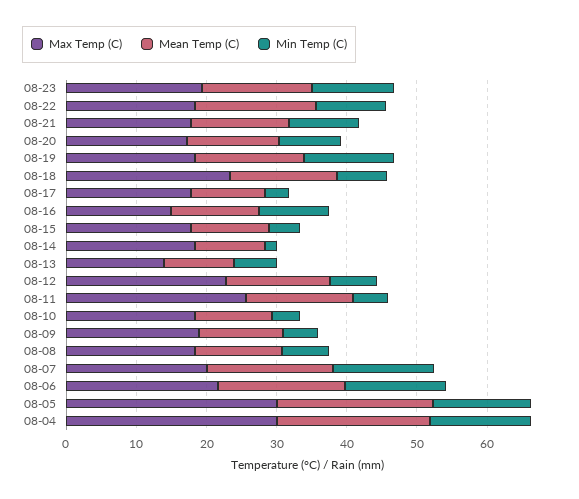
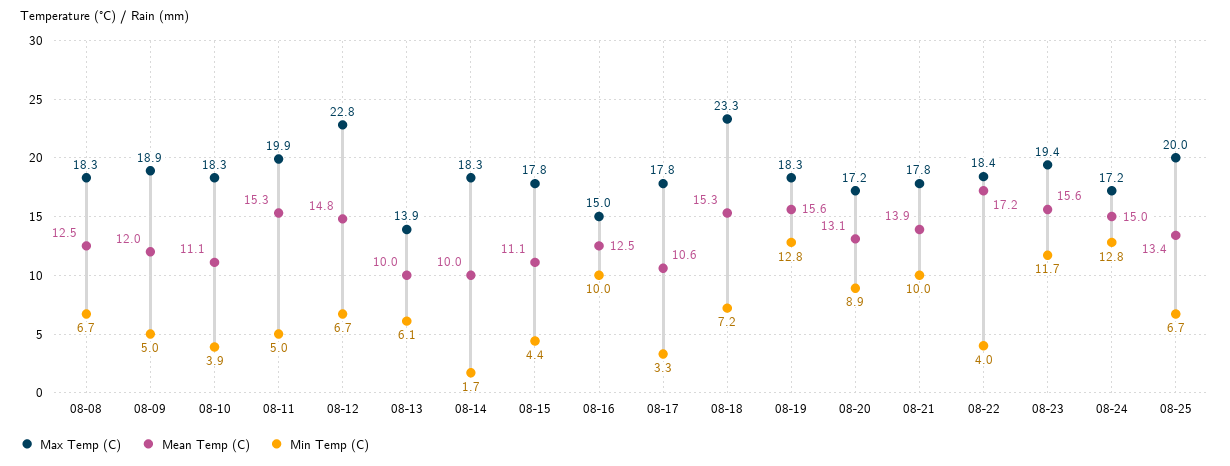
Min Temp (C), 08-22: 10 -> 4
Max Temp (C), 08-11: 26 -> 19.9
Max Temp (C), 08-07: 20 -> none
Mean Temp (C), 08-07: 18 -> none
Min Temp (C), 08-07: 14 -> none
Max Temp (C), 08-06: 22 -> none
Mean Temp (C), 08-06: 18 -> none
Min Temp (C), 08-06: 14 -> none
Max Temp (C), 08-05: 30 -> none
Mean Temp (C), 08-05: 22 -> none
Min Temp (C), 08-05: 14 -> none
Max Temp (C), 08-04: 30 -> none
Mean Temp (C), 08-04: 22 -> none
Min Temp (C), 08-04: 14 -> none
Max Temp (C), 08-24: none -> 17.2
Mean Temp (C), 08-24: none -> 15
Min Temp (C), 08-24: none -> 12.8
Max Temp (C), 08-25: none -> 20
Mean Temp (C), 08-25: none -> 13.4
Min Temp (C), 08-25: none -> 6.7

